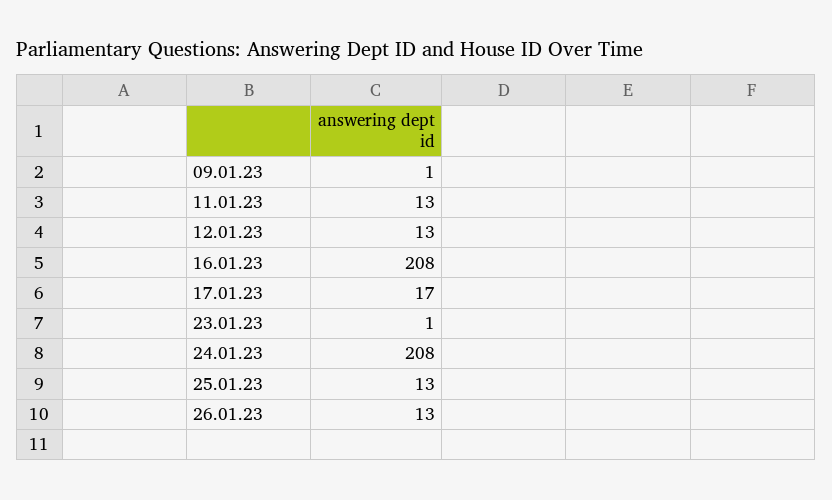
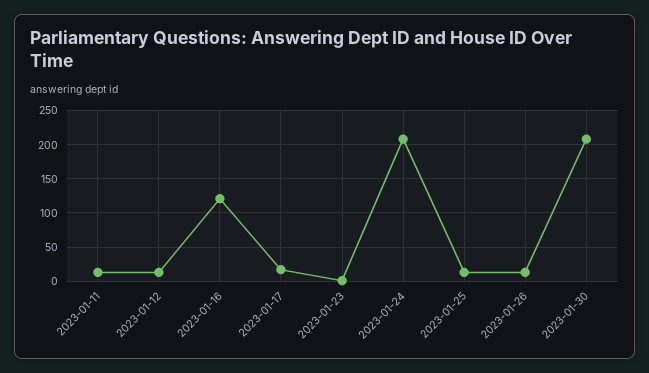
09.01.23: 1 -> none
16.01.23: 208 -> 120
2023-01-30: none -> 210

